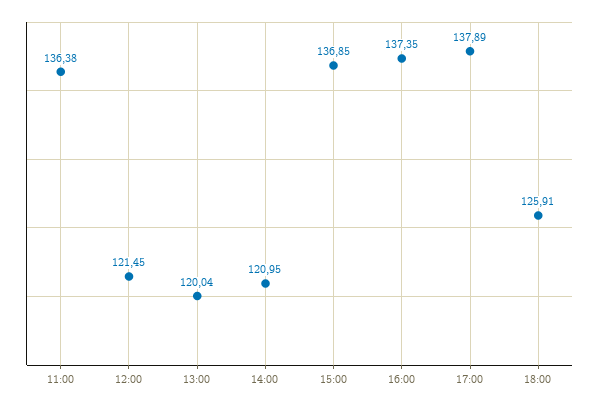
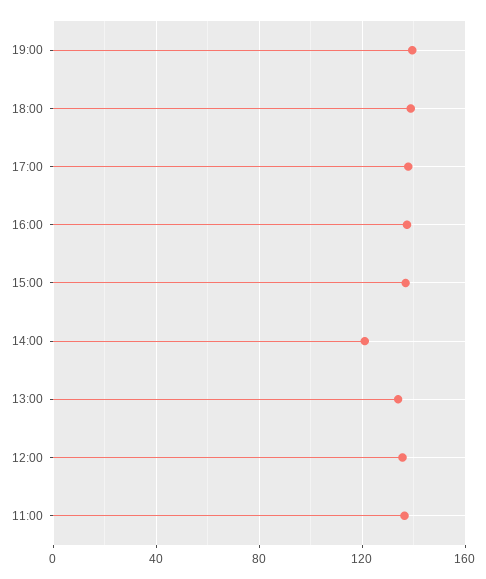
12:00: 121.45 -> 135
13:00: 120.04 -> 135
18:00: 125.91 -> 140
19:00: none -> 140

